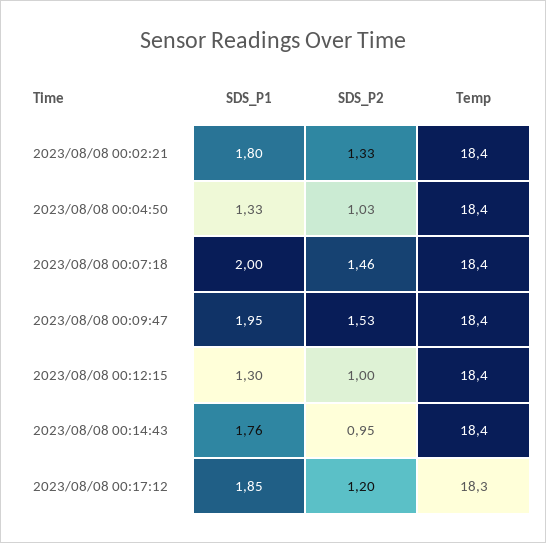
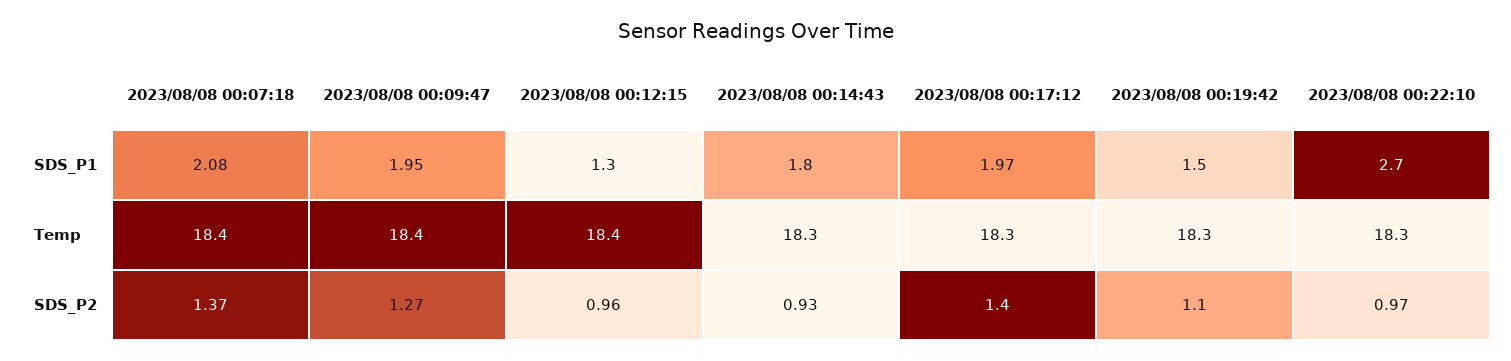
SDS_P1, 2023/08/08 00:02:21: 1.8 -> none
SDS_P2, 2023/08/08 00:02:21: 1.33 -> none
Temp, 2023/08/08 00:02:21: 18.4 -> none
SDS_P1, 2023/08/08 00:04:50: 1.33 -> none
SDS_P2, 2023/08/08 00:04:50: 1.03 -> none
Temp, 2023/08/08 00:04:50: 18.4 -> none
SDS_P1, 2023/08/08 00:07:18: 2 -> 2.08
SDS_P2, 2023/08/08 00:07:18: 1.46 -> 1.37
SDS_P2, 2023/08/08 00:09:47: 1.53 -> 1.27
SDS_P2, 2023/08/08 00:12:15: 1 -> 0.96
SDS_P1, 2023/08/08 00:14:43: 1.76 -> 1.8
SDS_P2, 2023/08/08 00:14:43: 0.95 -> 0.93
Temp, 2023/08/08 00:14:43: 18.4 -> 18.3
SDS_P1, 2023/08/08 00:17:12: 1.85 -> 1.97
SDS_P2, 2023/08/08 00:17:12: 1.2 -> 1.4
SDS_P1, 2023/08/08 00:19:42: none -> 1.5
SDS_P1, 2023/08/08 00:22:10: none -> 2.7
Temp, 2023/08/08 00:19:42: none -> 18.3
Temp, 2023/08/08 00:22:10: none -> 18.3
SDS_P2, 2023/08/08 00:19:42: none -> 1.1
SDS_P2, 2023/08/08 00:22:10: none -> 0.97

